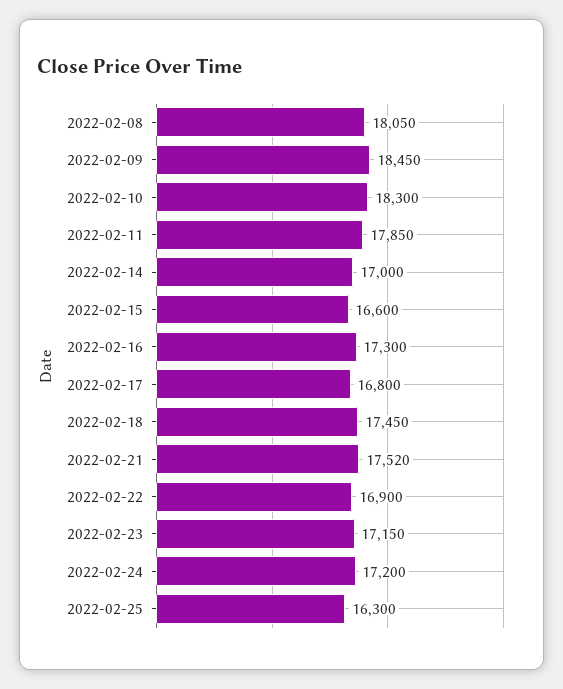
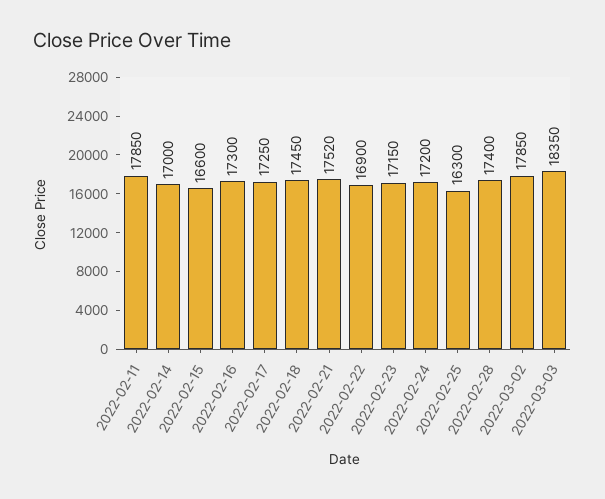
2022-02-08: 18050 -> none
2022-02-09: 18450 -> none
2022-02-10: 18300 -> none
2022-02-17: 16800 -> 17250
2022-02-28: none -> 17400
2022-03-02: none -> 17850
2022-03-03: none -> 18350

